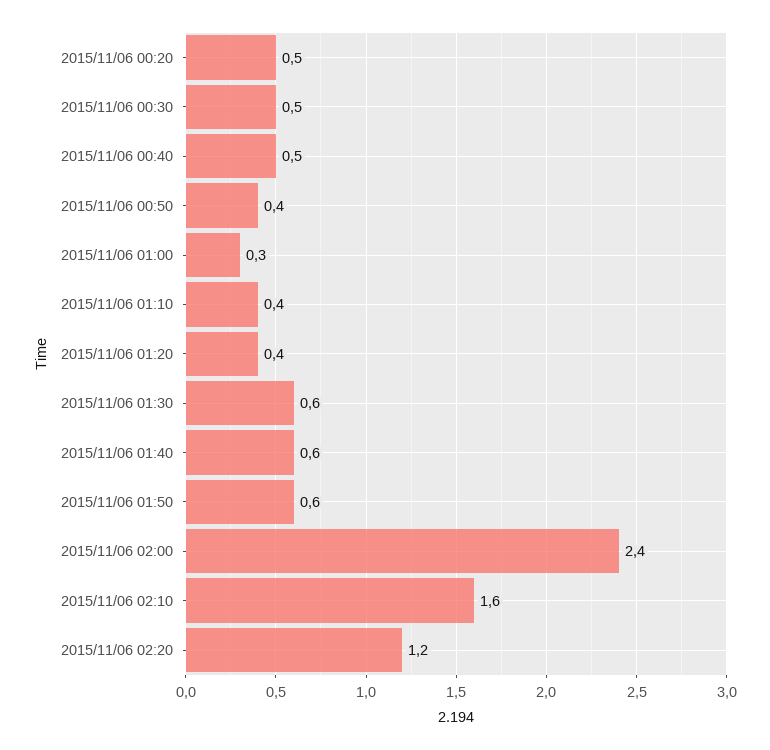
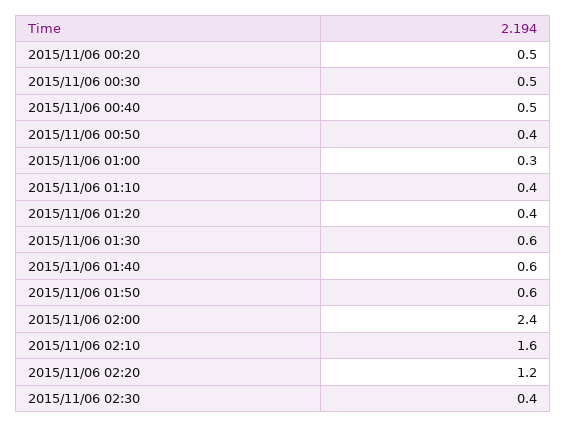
2015/11/06 02:30: none -> 0.4

